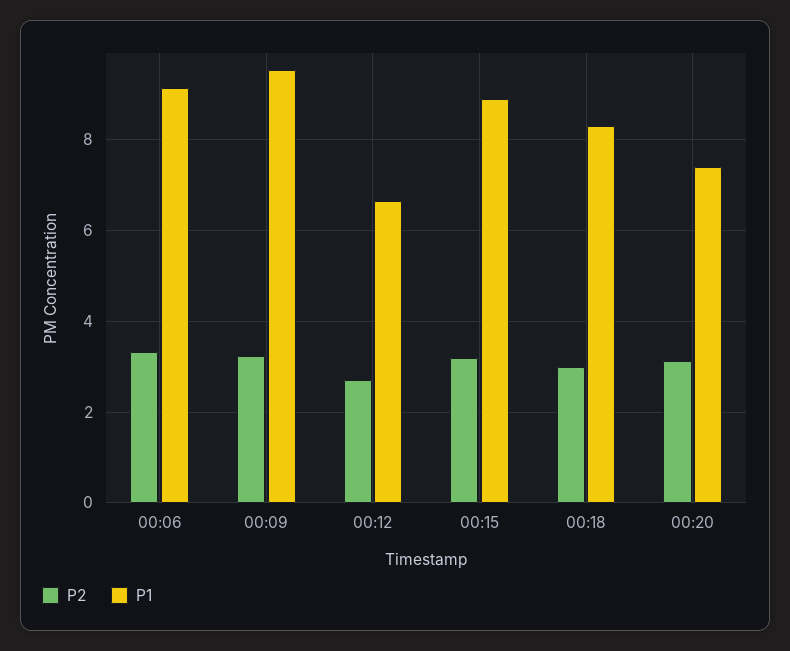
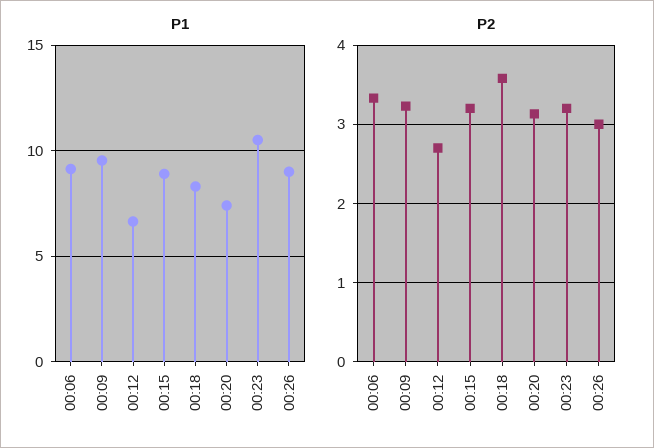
P2, 00:18: 3 -> 3.6
P1, 00:23: none -> 10.5
P1, 00:26: none -> 9
P2, 00:23: none -> 3.2
P2, 00:26: none -> 3

